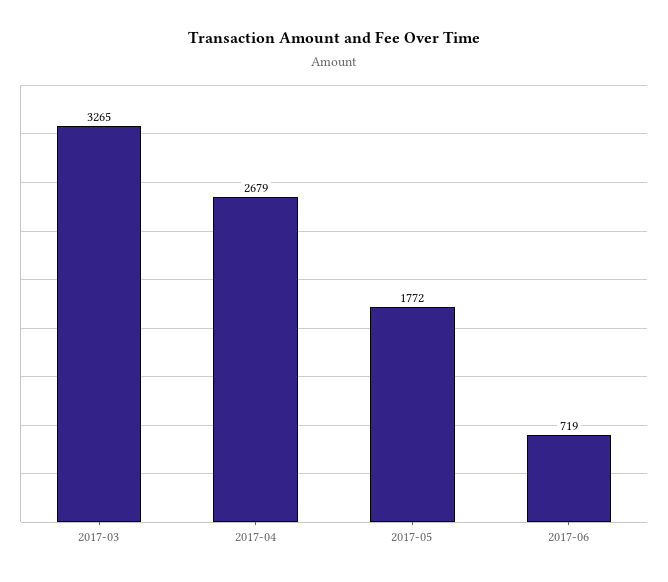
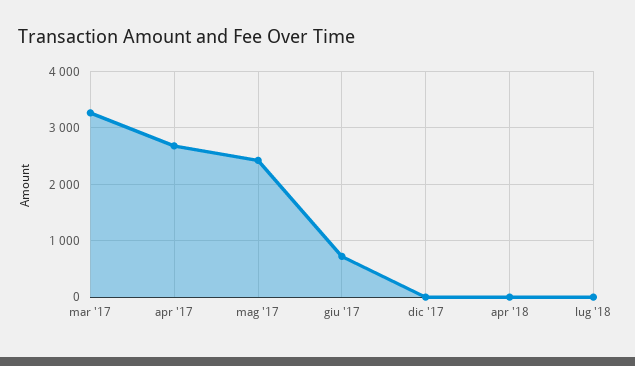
2017-05: 1772 -> 2400
dic '17: none -> 0
apr '18: none -> 0
lug '18: none -> 0

